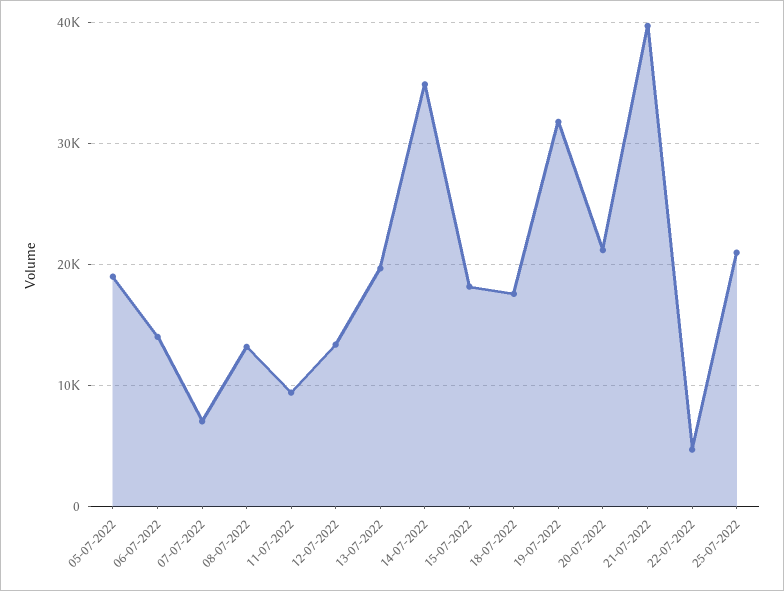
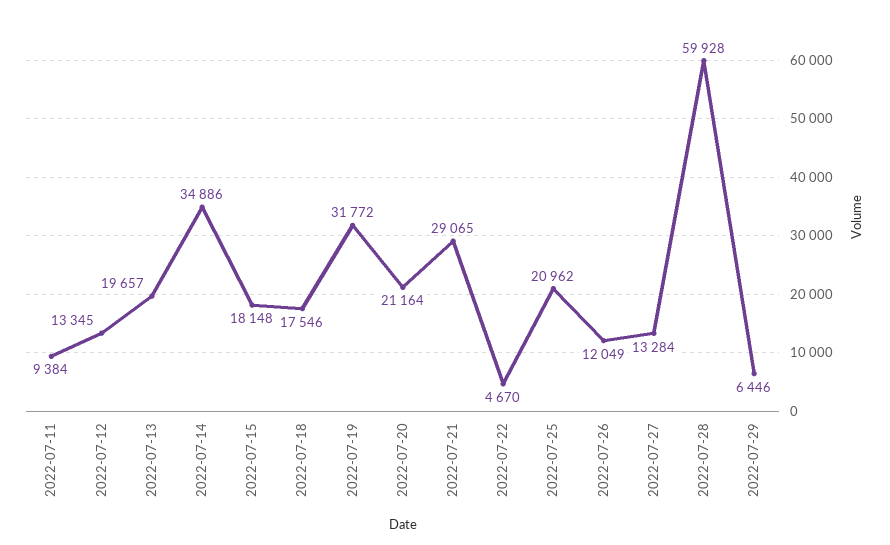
05-07-2022: 19000 -> none
06-07-2022: 14000 -> none
07-07-2022: 7000 -> none
08-07-2022: 13000 -> none
21-07-2022: 40000 -> 29065
2022-07-26: none -> 12049
2022-07-27: none -> 13284
2022-07-28: none -> 59928
2022-07-29: none -> 6446

